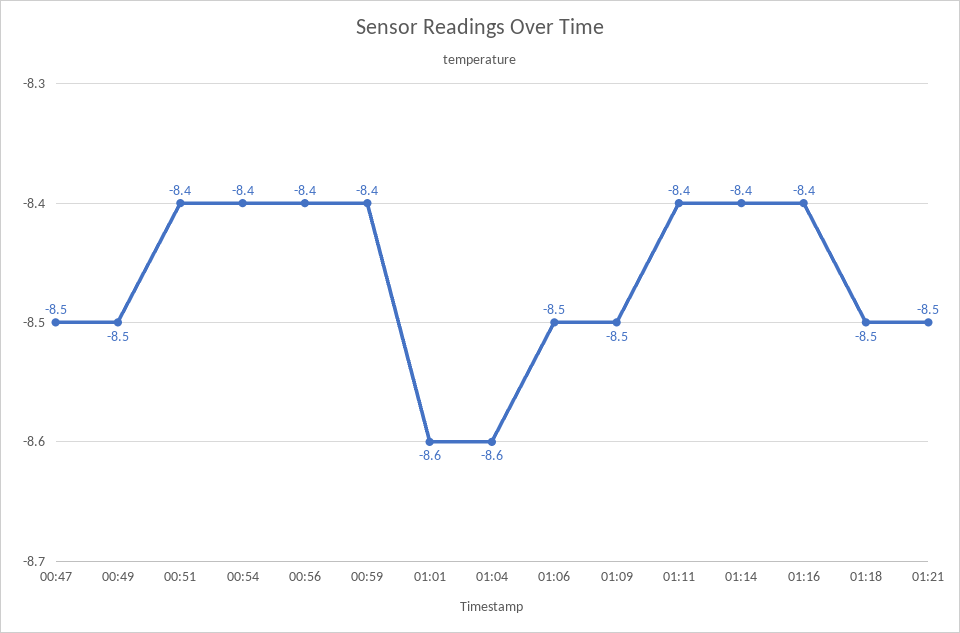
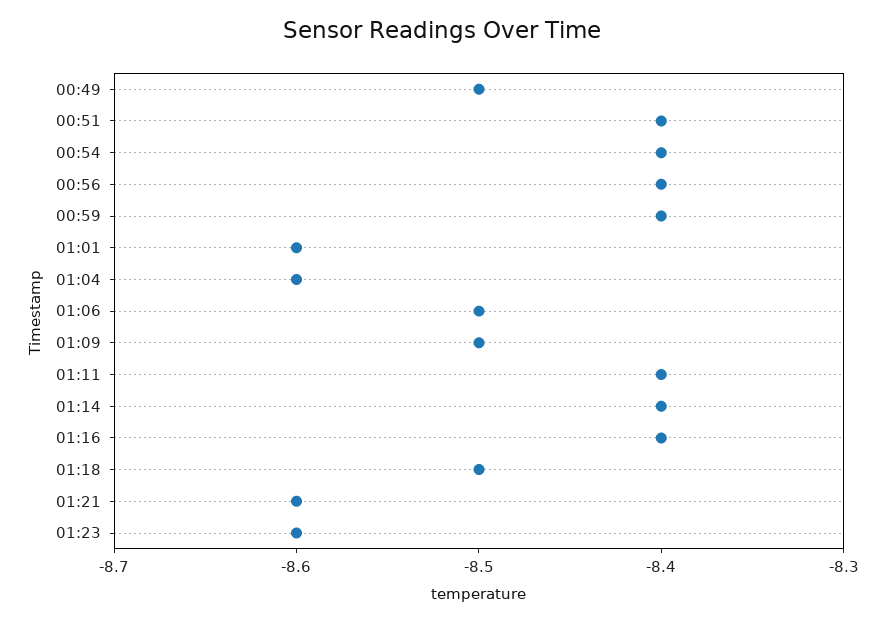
00:47: -8.5 -> none
01:21: -8.5 -> -8.6
01:23: none -> -8.6

